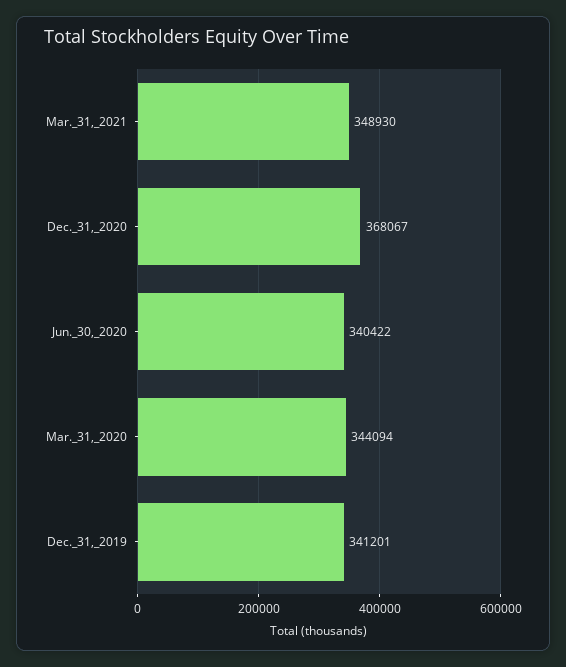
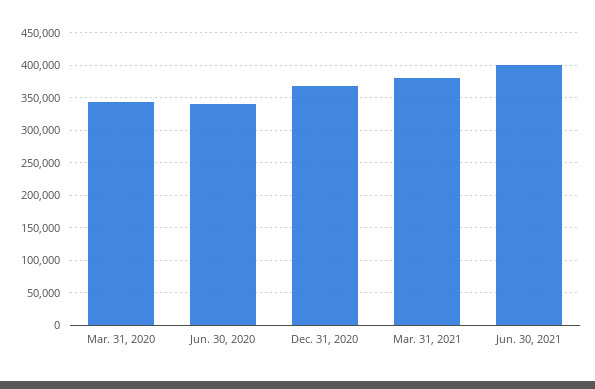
Mar._31,_2021: 348930 -> 380000
Dec._31,_2019: 341201 -> none
Jun. 30, 2021: none -> 400000

